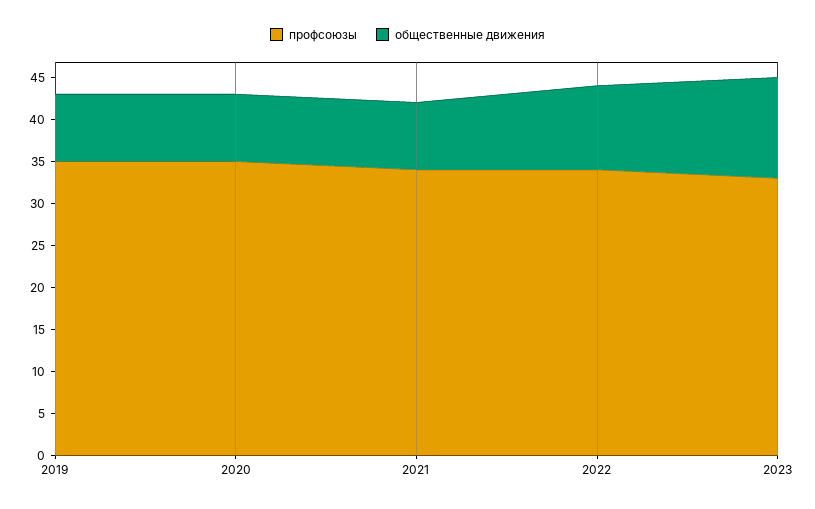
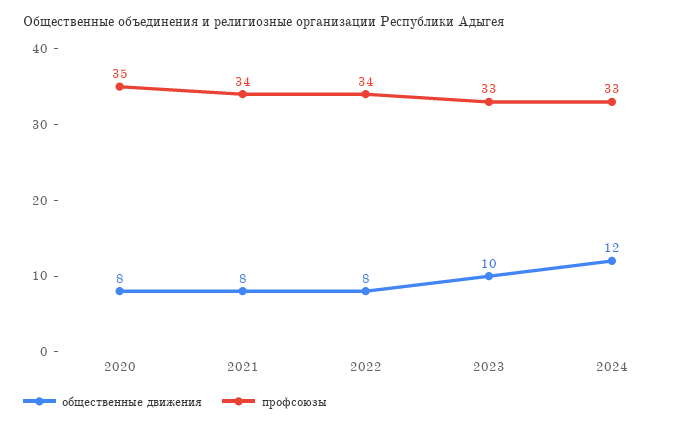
профсоюзы, 2019: 35 -> none
общественные движения, 2019: 8 -> none
общественные движения, 2022: 10 -> 8
общественные движения, 2023: 12 -> 10
общественные движения, 2024: none -> 12
профсоюзы, 2024: none -> 33

